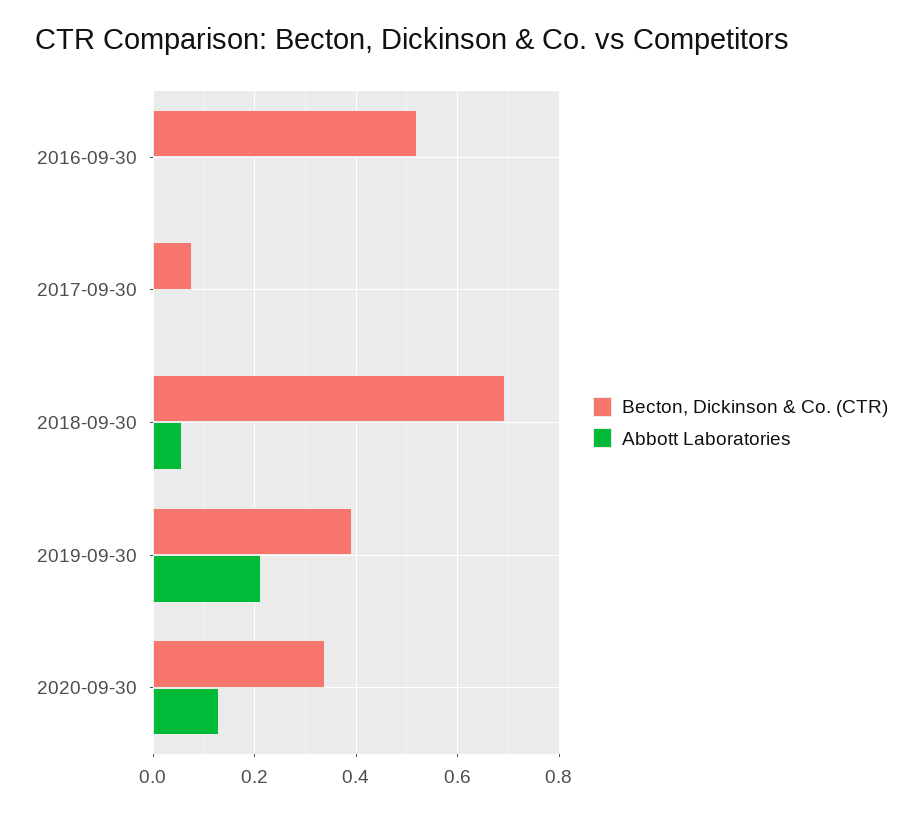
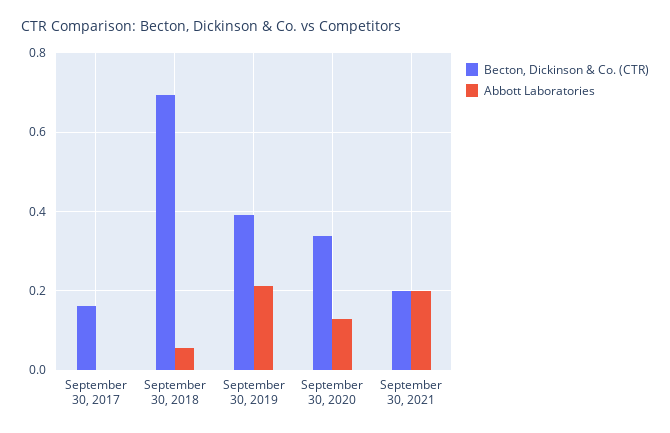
Becton, Dickinson & Co. (CTR), 2016-09-30: 0.52 -> none
Abbott Laboratories, 2016-09-30: 0 -> none
Becton, Dickinson & Co. (CTR), 2017-09-30: 0.08 -> 0.16
Becton, Dickinson & Co. (CTR), September 30, 2021: none -> 0.2
Abbott Laboratories, September 30, 2021: none -> 0.2

